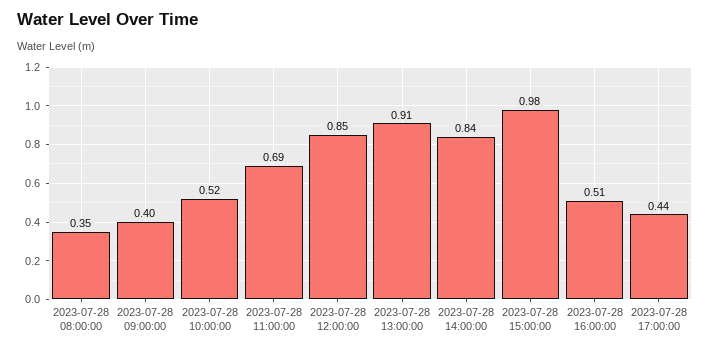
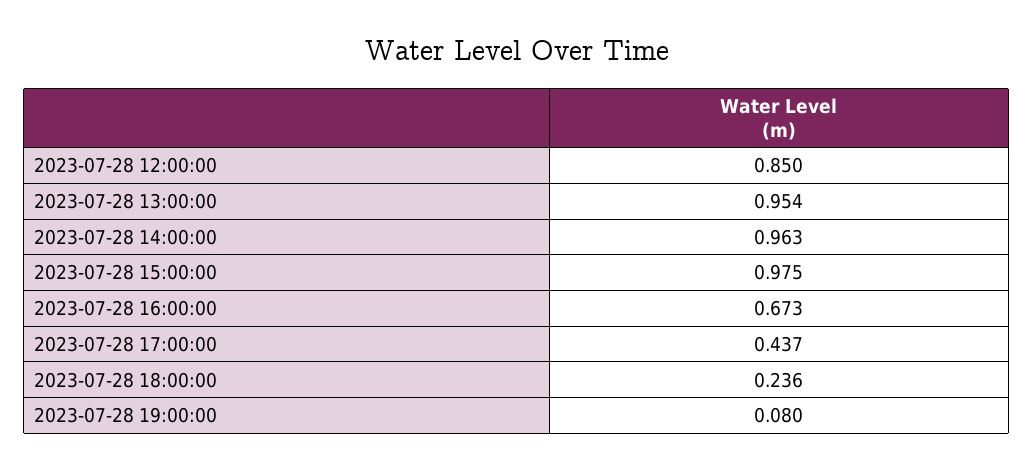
2023-07-28 08:00:00: 0.35 -> none
2023-07-28 09:00:00: 0.4 -> none
2023-07-28 10:00:00: 0.52 -> none
2023-07-28 11:00:00: 0.69 -> none
2023-07-28 13:00:00: 0.91 -> 0.954
2023-07-28 14:00:00: 0.84 -> 0.963
2023-07-28 16:00:00: 0.51 -> 0.673
2023-07-28 18:00:00: none -> 0.236
2023-07-28 19:00:00: none -> 0.08

